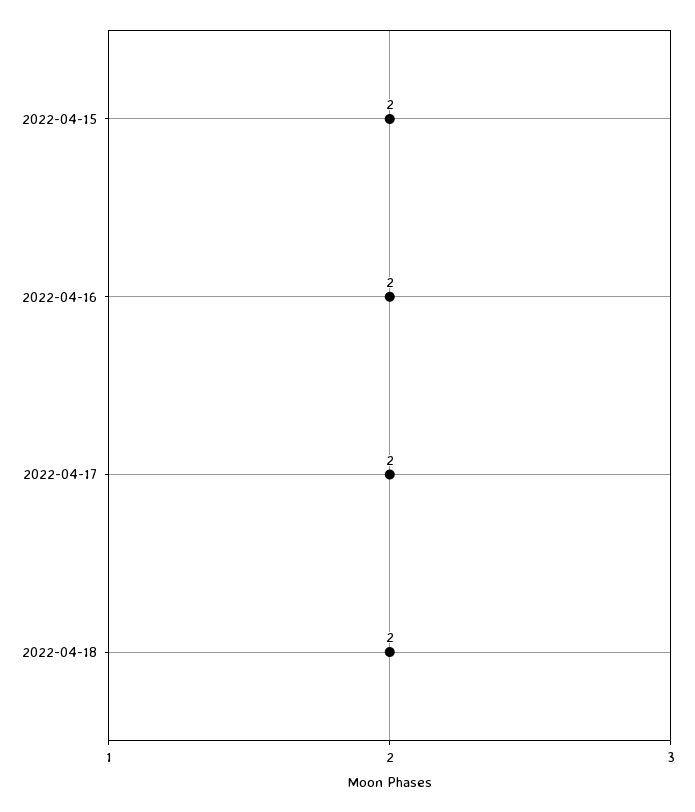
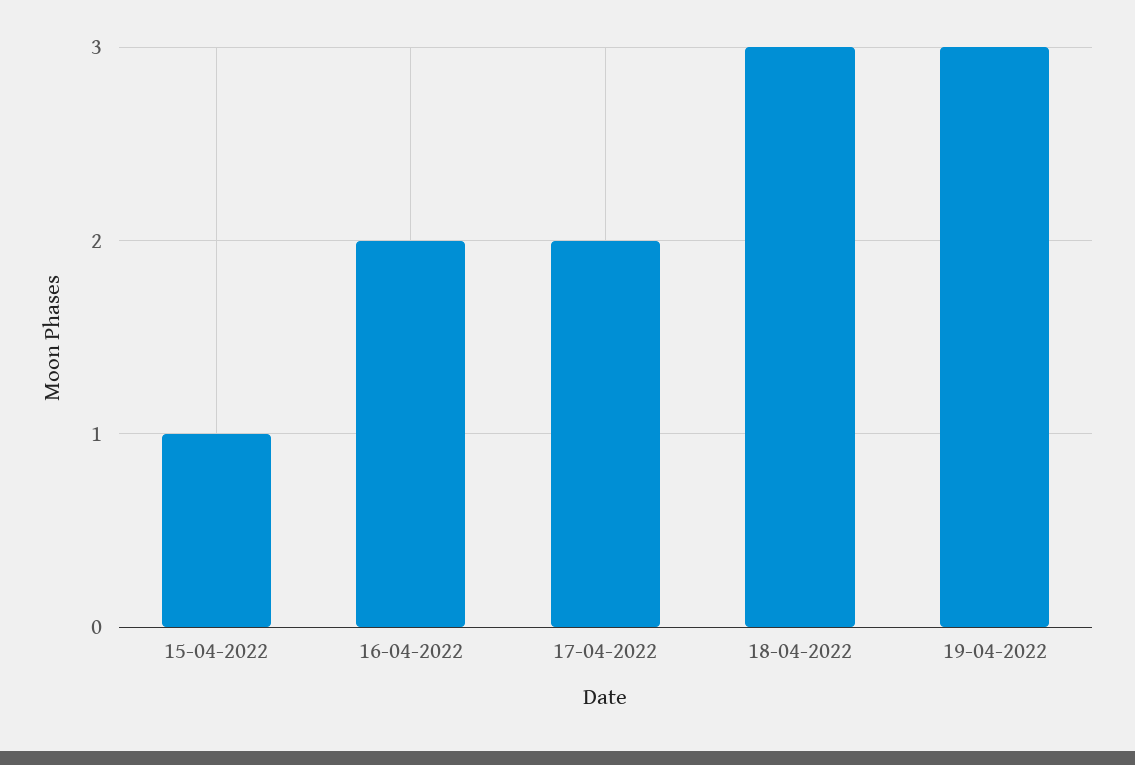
2022-04-15: 2 -> 1
2022-04-18: 2 -> 3
19-04-2022: none -> 3

